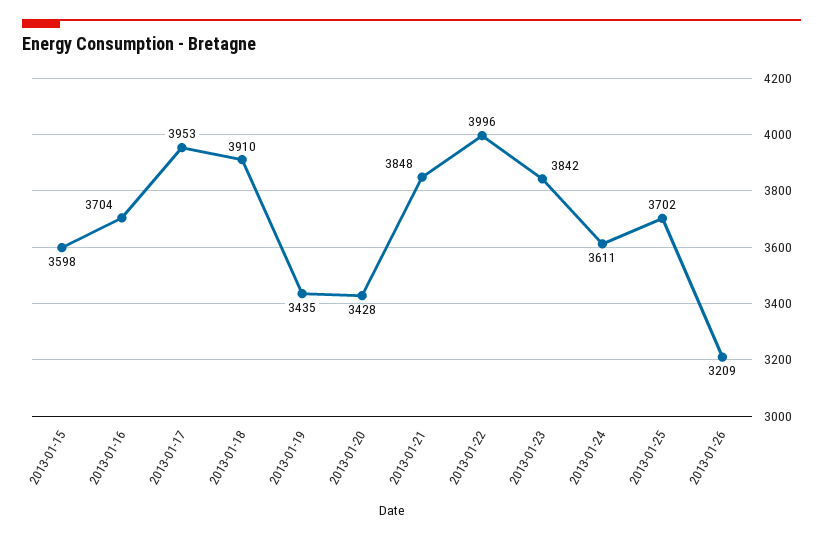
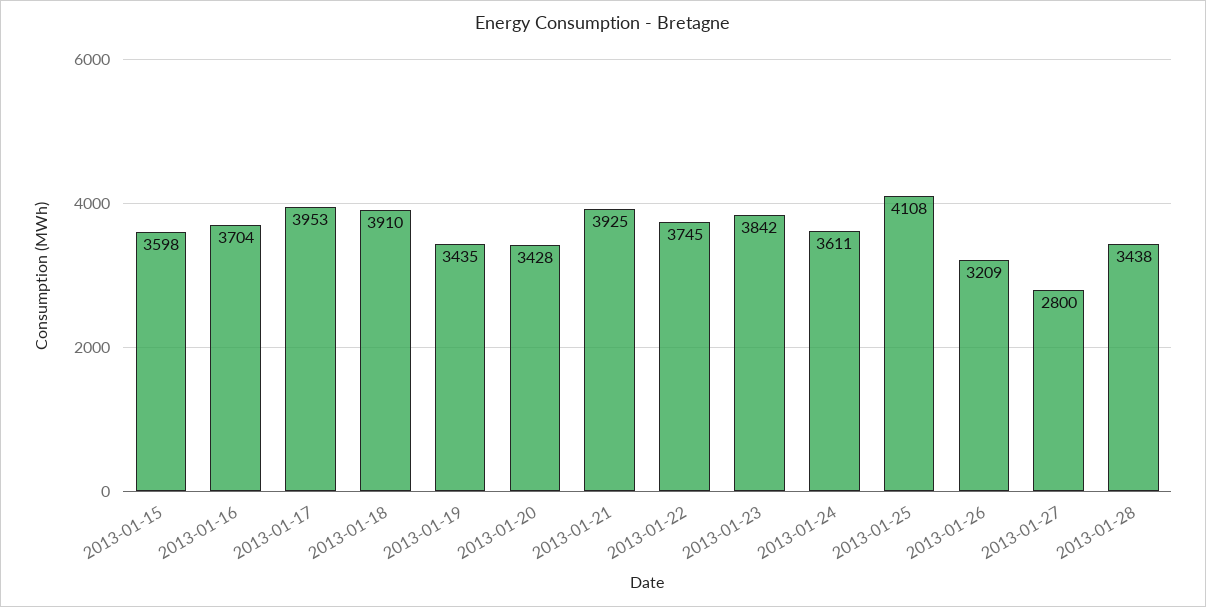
2013-01-21: 3848 -> 3925
2013-01-22: 3996 -> 3745
2013-01-25: 3702 -> 4108
2013-01-27: none -> 2800
2013-01-28: none -> 3438

